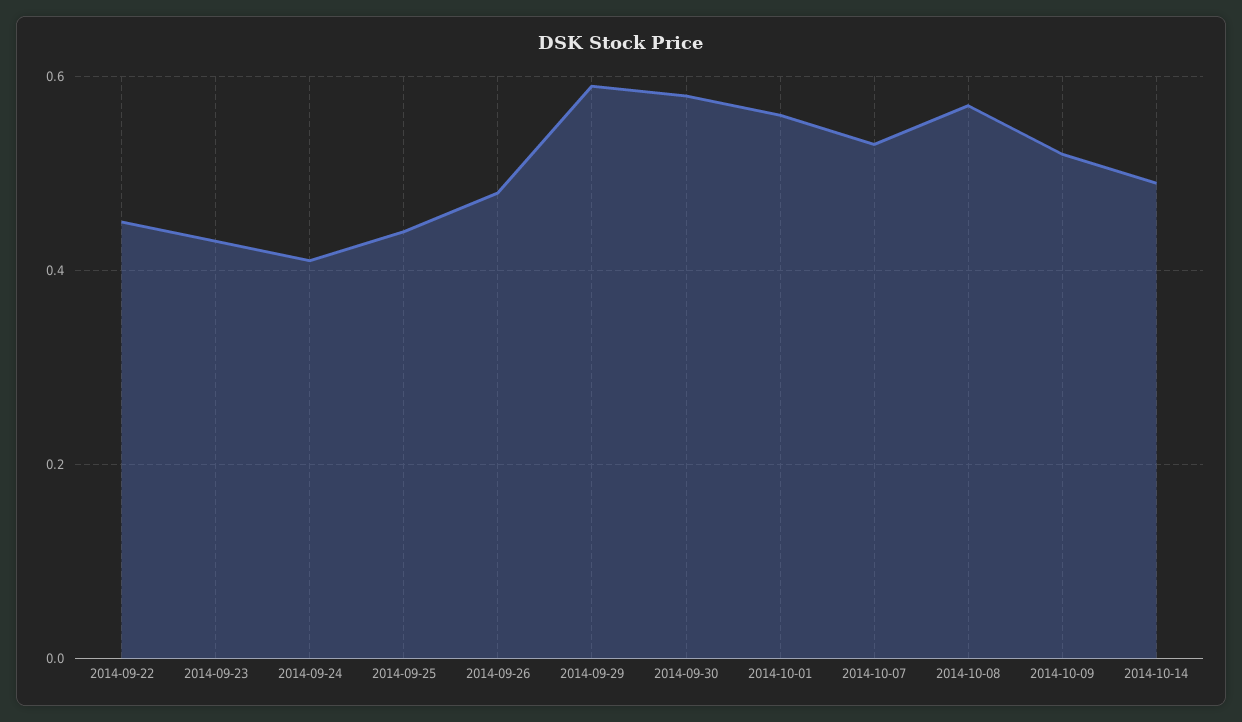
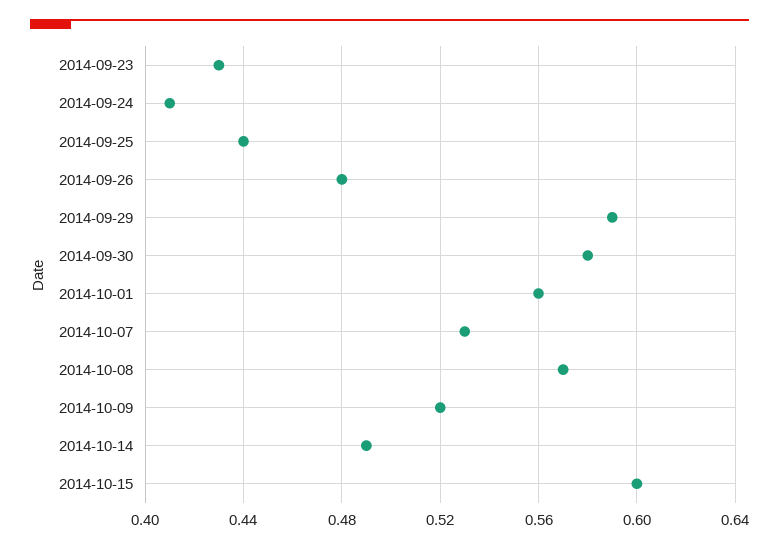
2014-09-22: 0.45 -> none
2014-10-15: none -> 0.6

